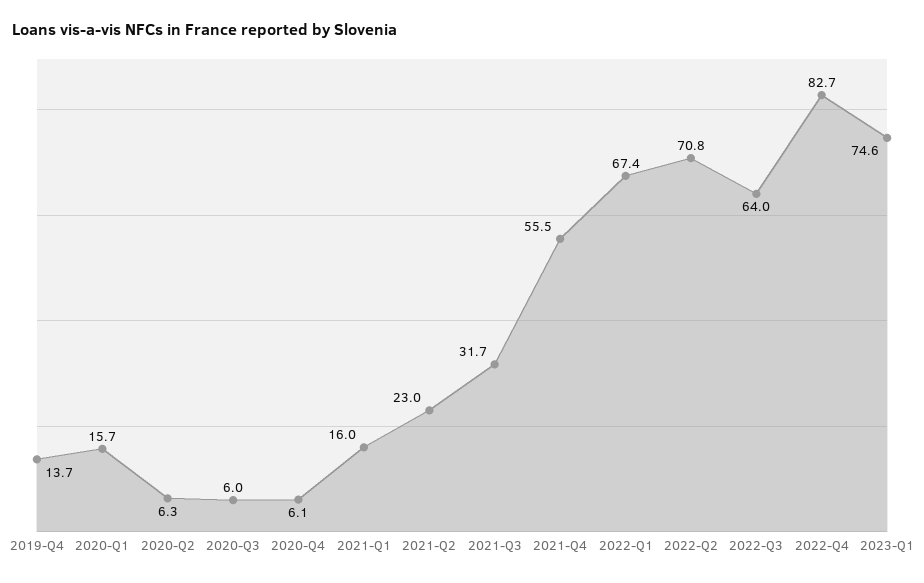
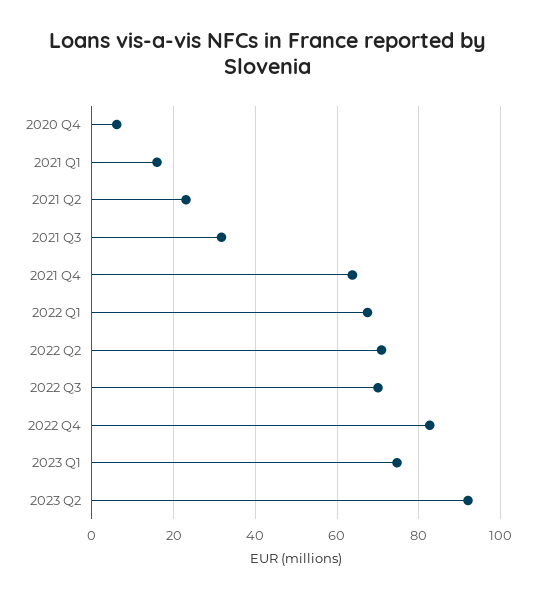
2019-Q4: 13.7 -> none
2020-Q1: 15.7 -> none
2020-Q2: 6.3 -> none
2020-Q3: 6 -> none
2021-Q4: 55.5 -> 64
2022-Q3: 64 -> 70
2023 Q2: none -> 92

